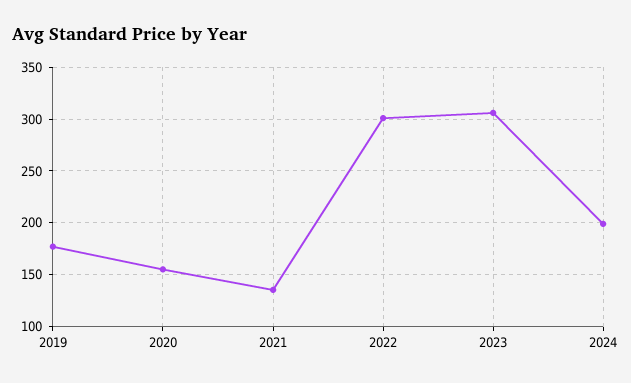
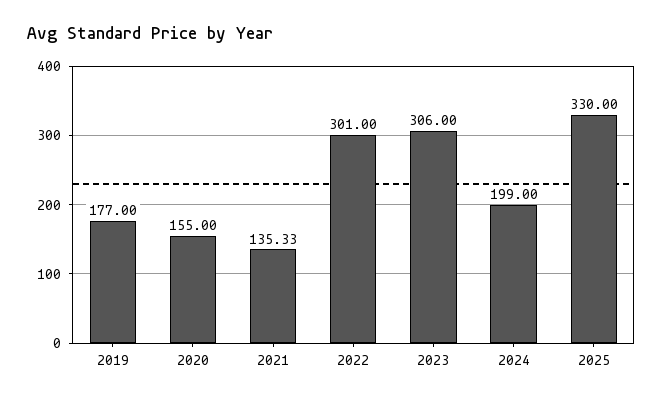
2025: none -> 330

